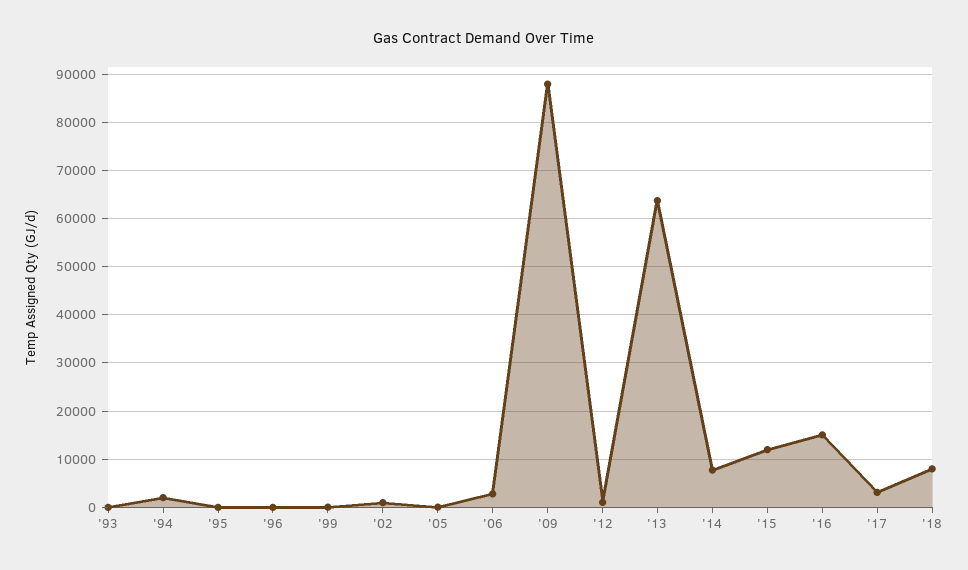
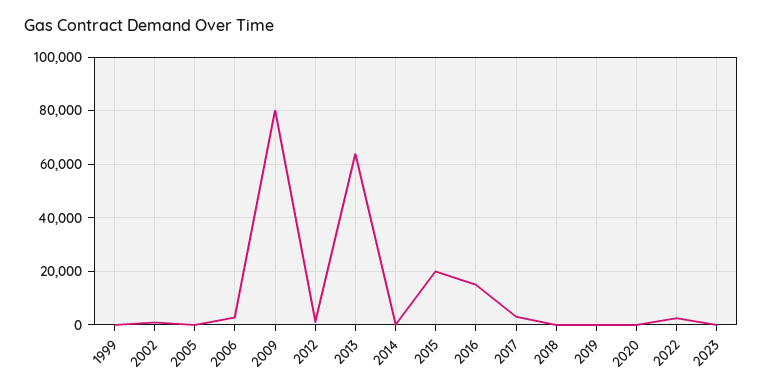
'93: 0 -> none
'94: 2000 -> none
'95: 0 -> none
'96: 0 -> none
'09: 88000 -> 80000
'14: 8000 -> 0
'15: 12000 -> 20000
'18: 8000 -> 0
2019: none -> 0
2020: none -> 0
2022: none -> 2500
2023: none -> 0

